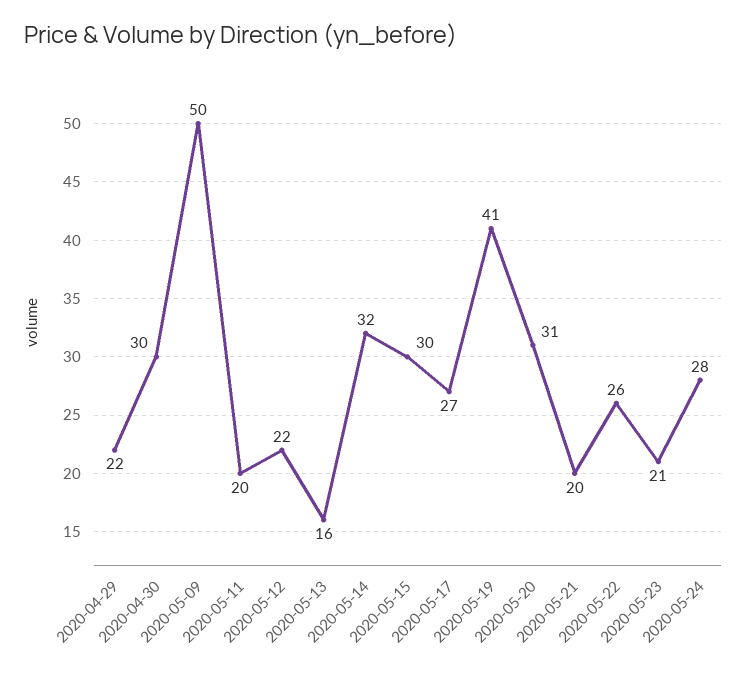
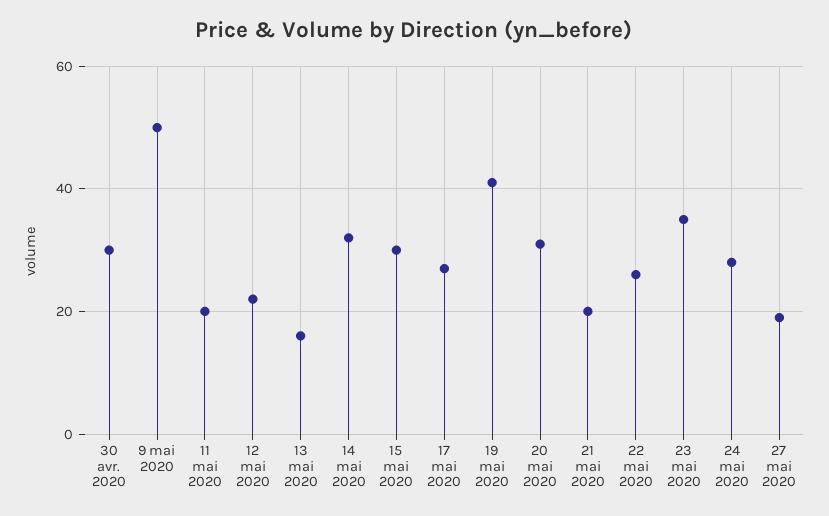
2020-04-29: 22 -> none
2020-05-23: 21 -> 35
27 mai 2020: none -> 20

